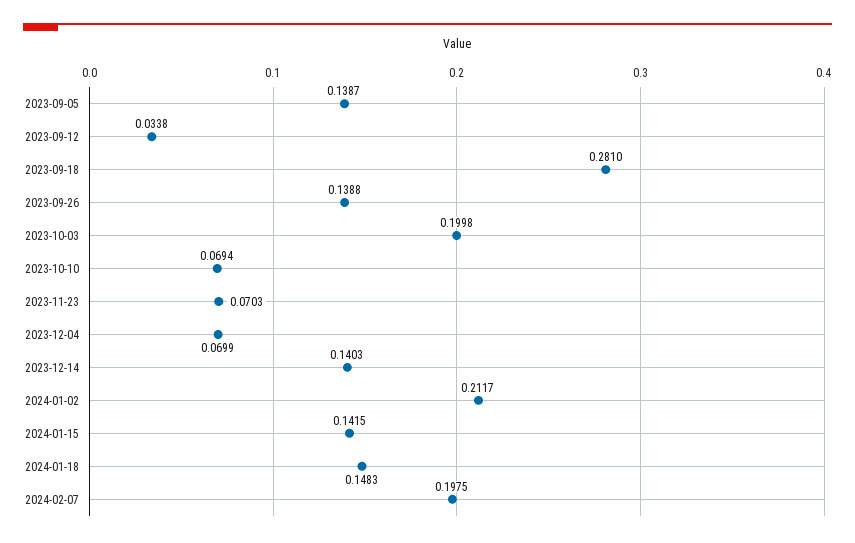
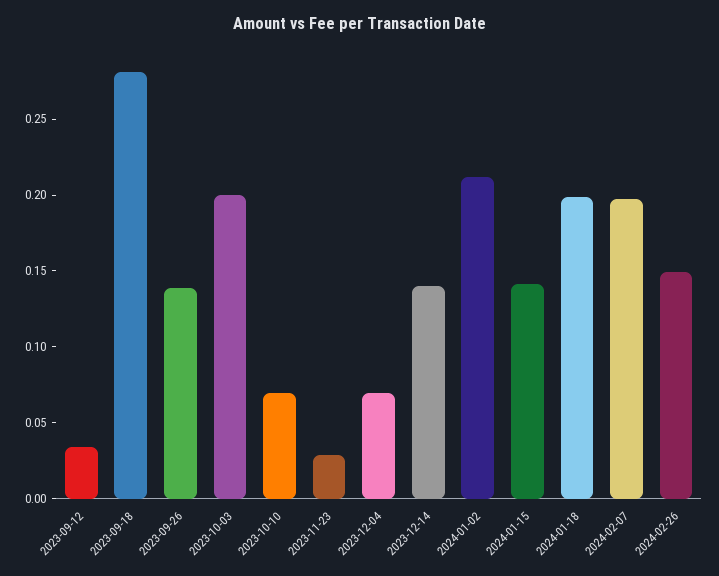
2023-09-05: 0.1387 -> none
2023-11-23: 0.0703 -> 0.03
2024-01-18: 0.1483 -> 0.2
2024-02-26: none -> 0.15

